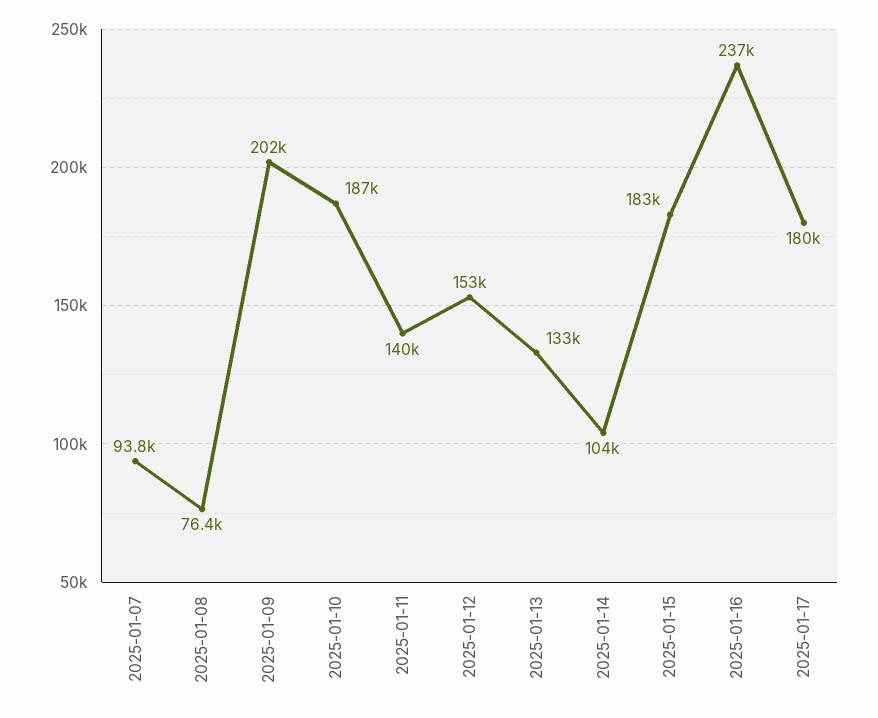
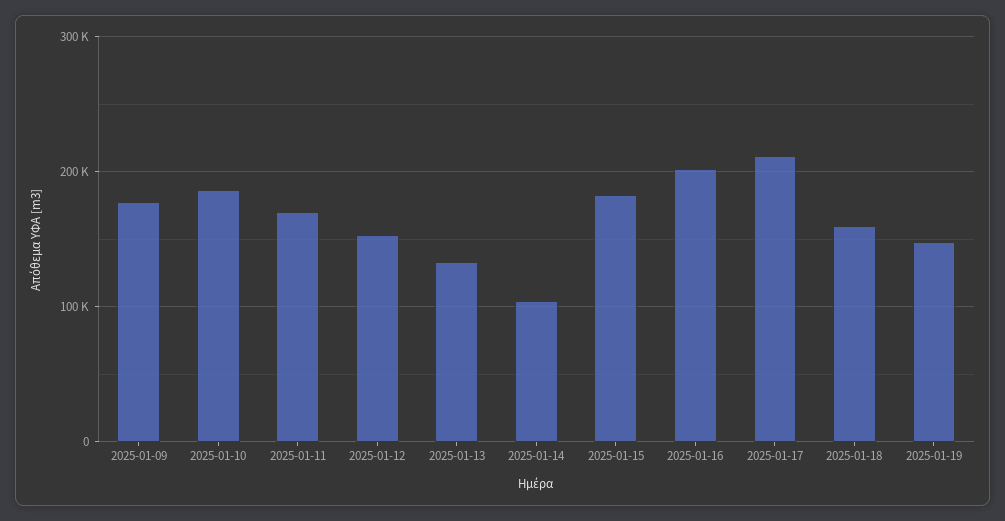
2025-01-07: 93800 -> none
2025-01-08: 76400 -> none
2025-01-09: 202000 -> 180000
2025-01-11: 140000 -> 170000
2025-01-16: 237000 -> 200000
2025-01-17: 180000 -> 210000
2025-01-18: none -> 160000
2025-01-19: none -> 150000

